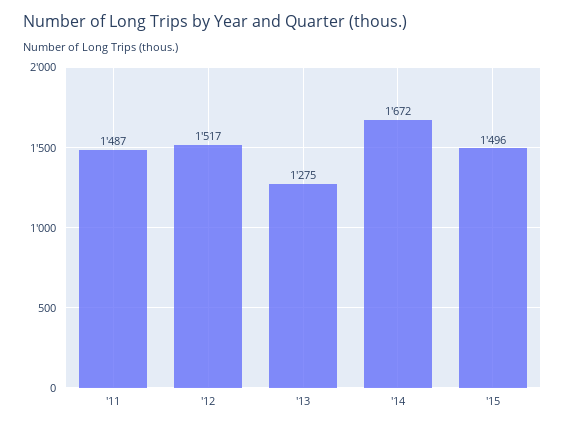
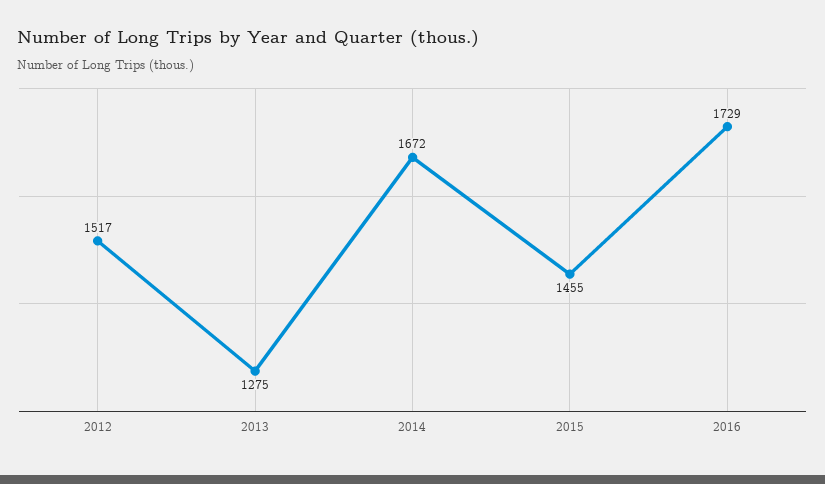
'11: 1487 -> none
'15: 1496 -> 1455
2016: none -> 1729

